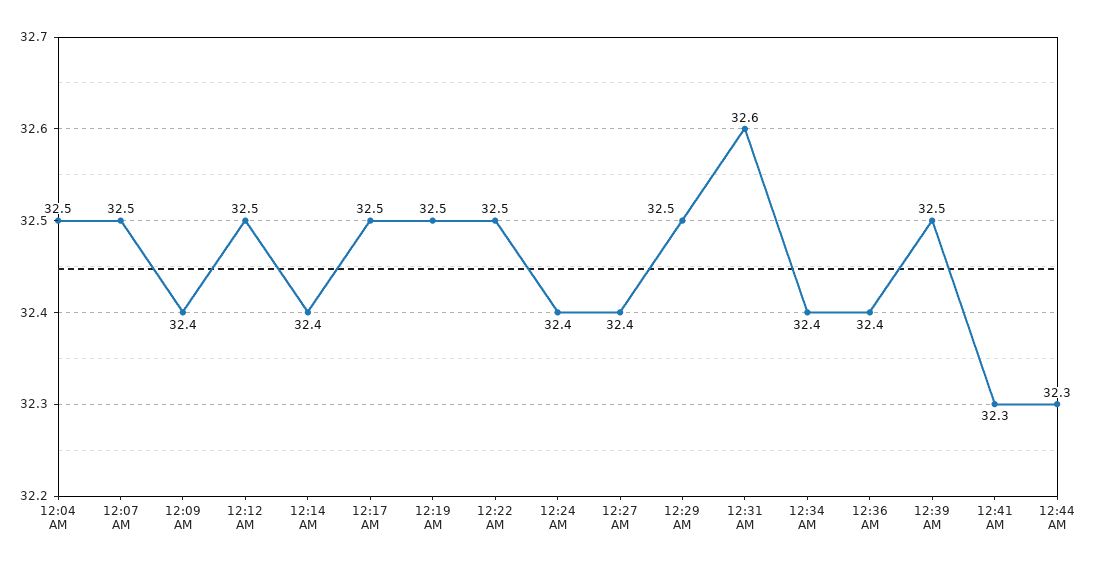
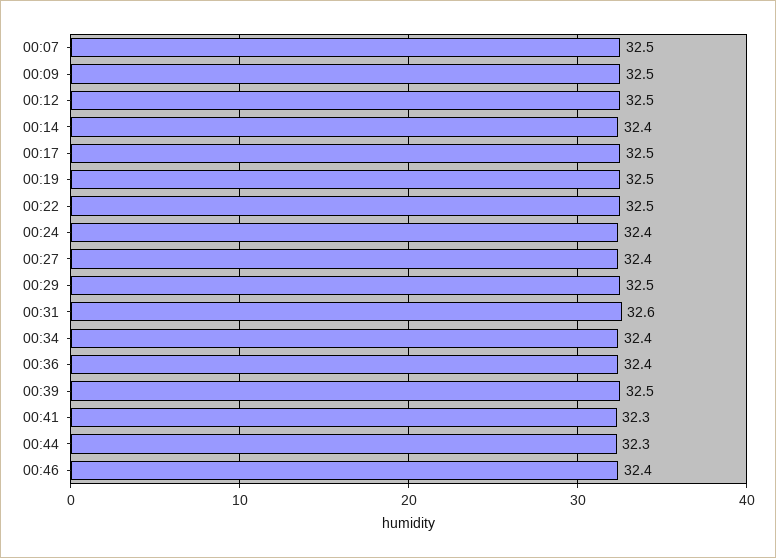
12:04 AM: 32.5 -> none
12:09 AM: 32.4 -> 32.5
00:46: none -> 32.4

